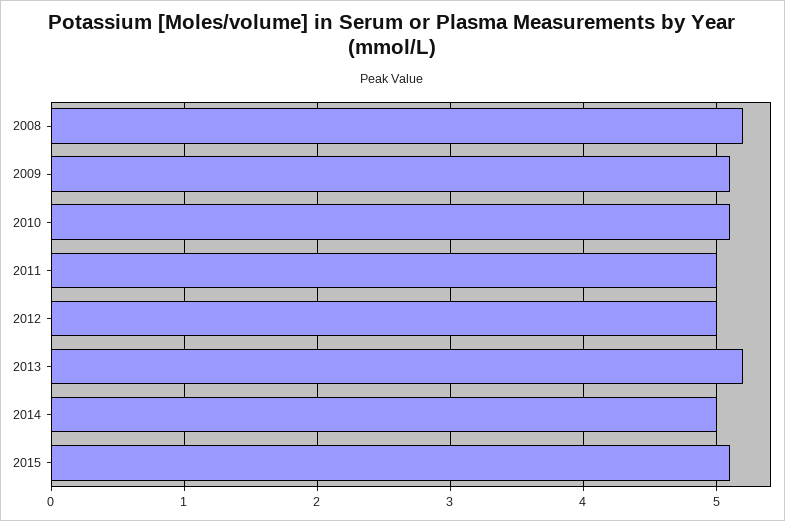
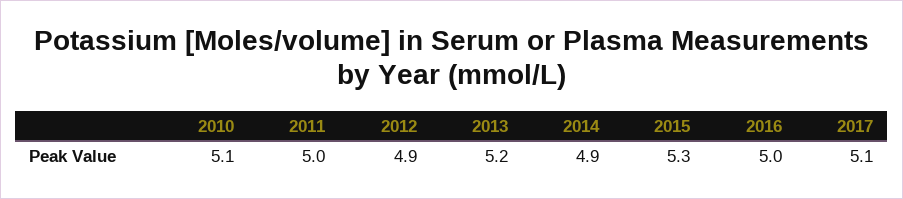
2008: 5.2 -> none
2009: 5.1 -> none
2012: 5 -> 4.9
2014: 5 -> 4.9
2015: 5.1 -> 5.3
2016: none -> 5
2017: none -> 5.1

